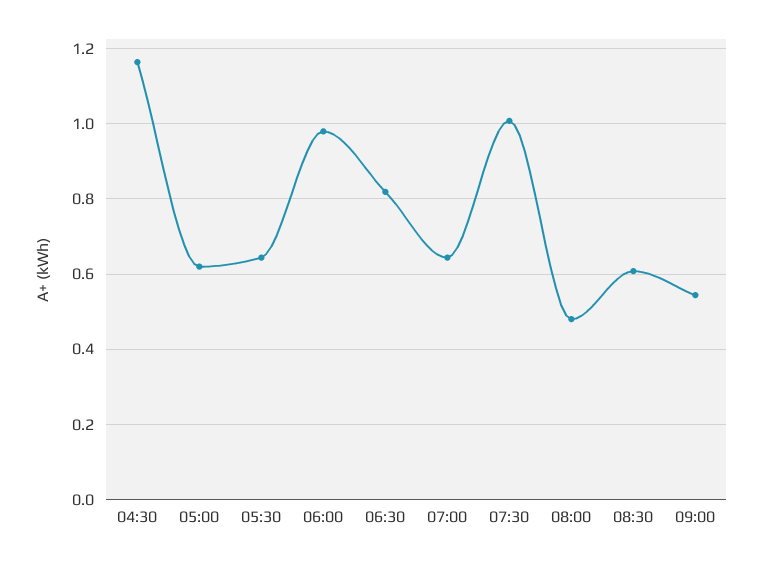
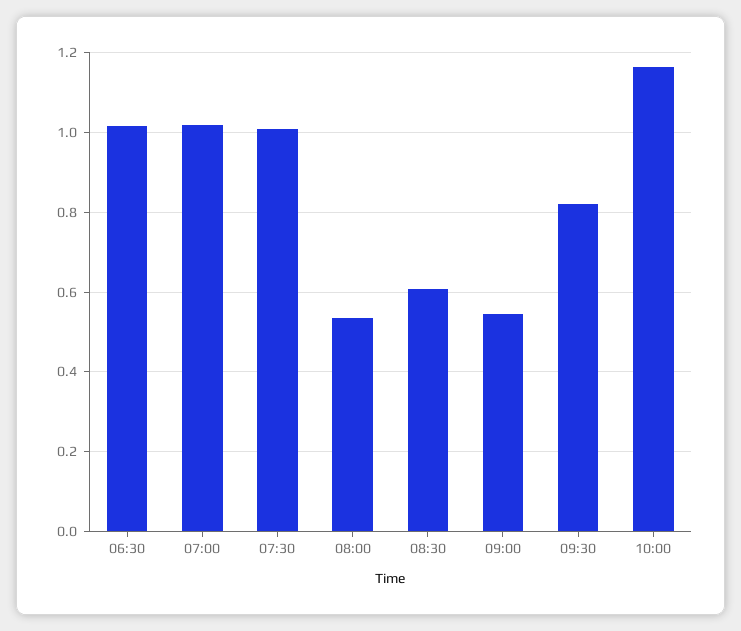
04:30: 1.16 -> none
05:00: 0.62 -> none
05:30: 0.64 -> none
06:00: 0.98 -> none
06:30: 0.82 -> 1.02
07:00: 0.64 -> 1.02
08:00: 0.48 -> 0.54
09:30: none -> 0.82
10:00: none -> 1.16

